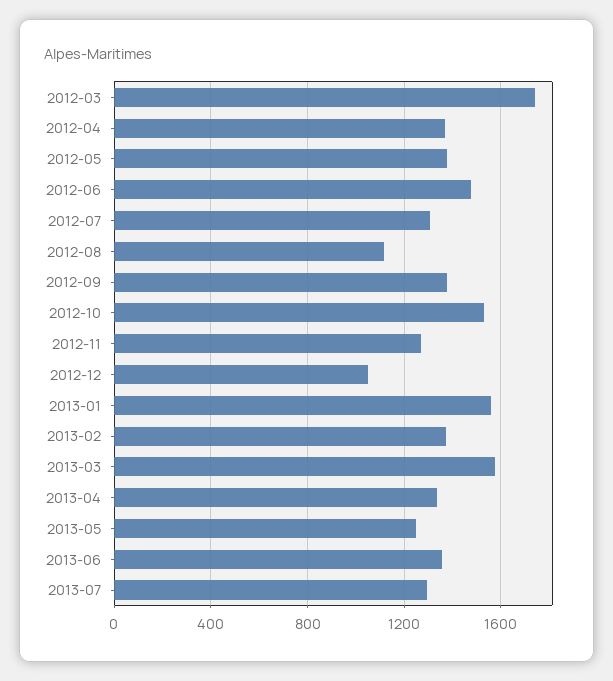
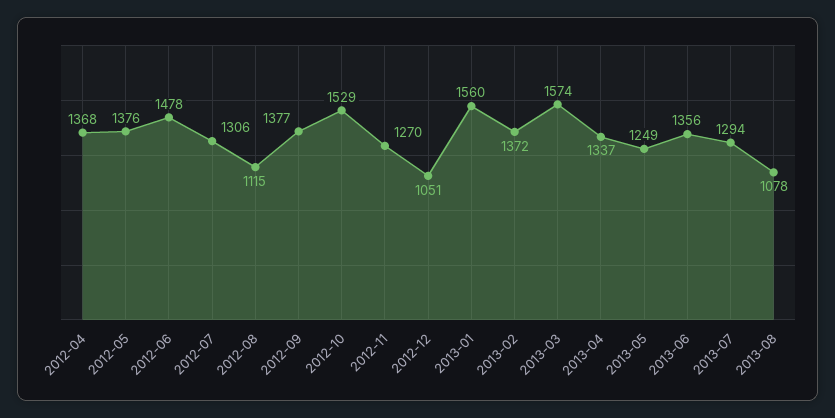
2012-03: 1750 -> none
2013-08: none -> 1078

